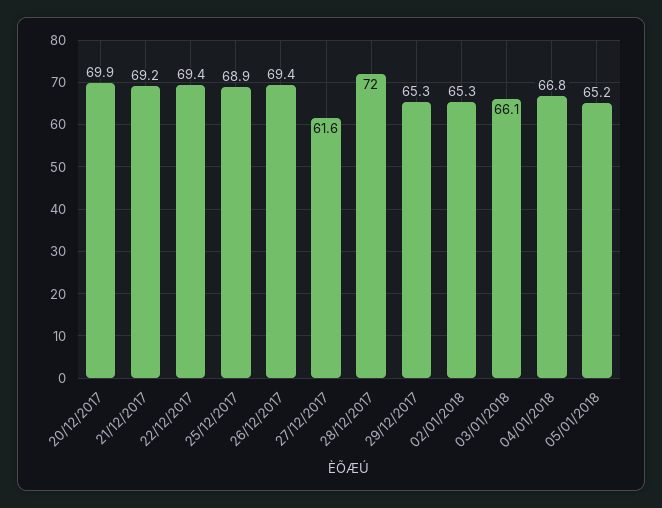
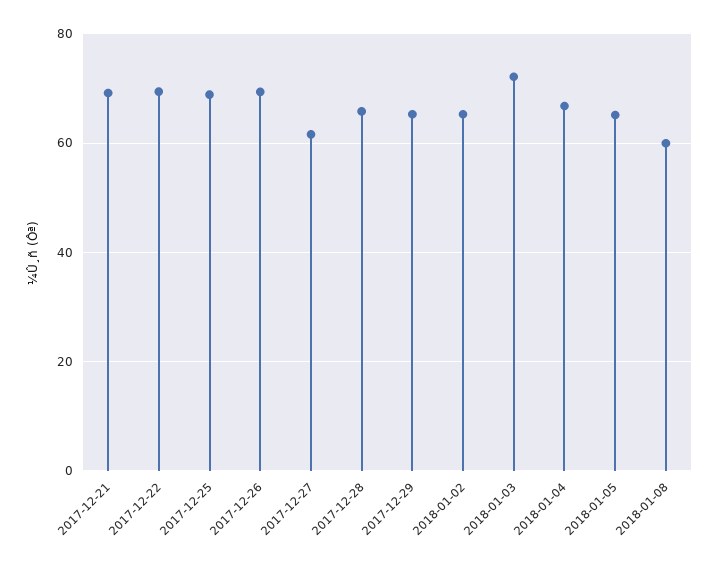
20/12/2017: 69.9 -> none
28/12/2017: 72 -> 66
03/01/2018: 66.1 -> 72
2018-01-08: none -> 60

